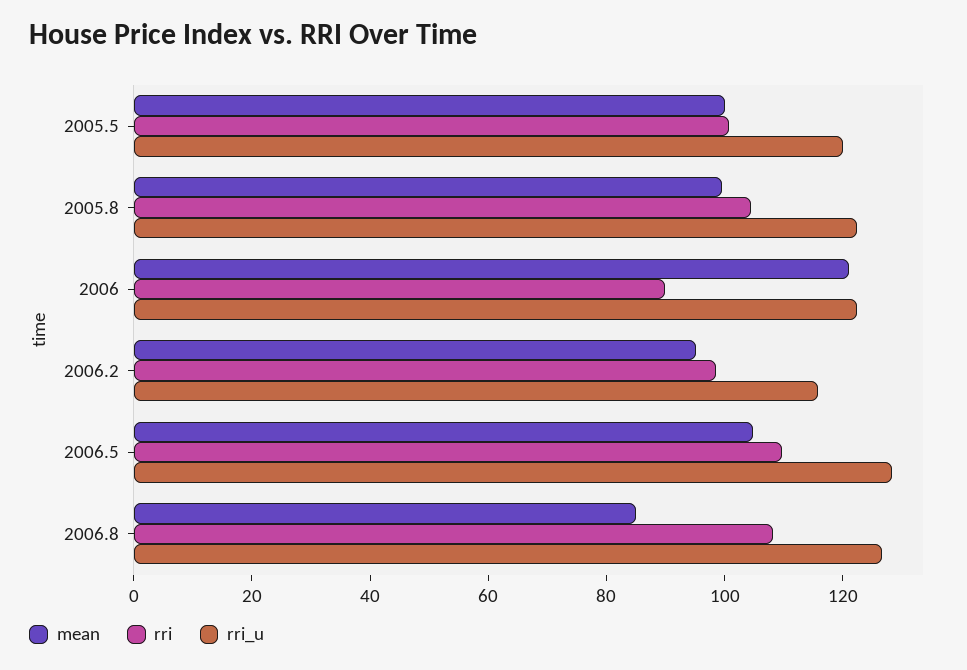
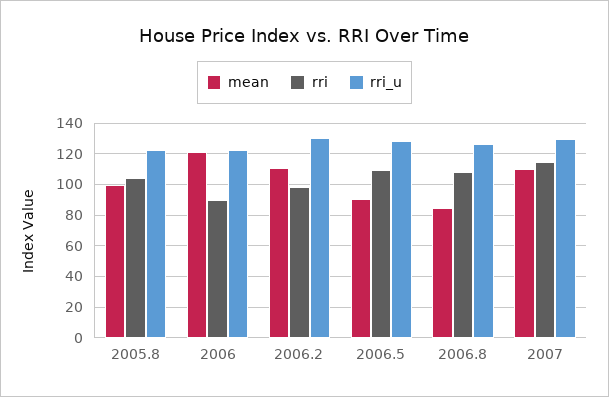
mean, 2005.5: 100 -> none
rri, 2005.5: 100 -> none
rri_u, 2005.5: 120 -> none
mean, 2006.2: 95 -> 110
rri_u, 2006.2: 115 -> 130
mean, 2006.5: 105 -> 90
mean, 2007: none -> 110
rri, 2007: none -> 115
rri_u, 2007: none -> 130

